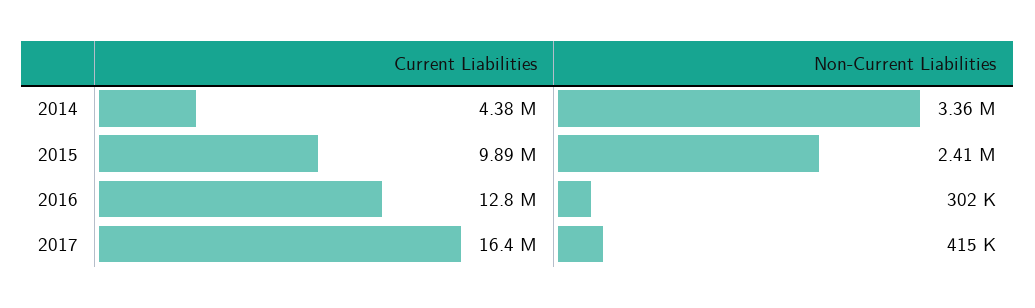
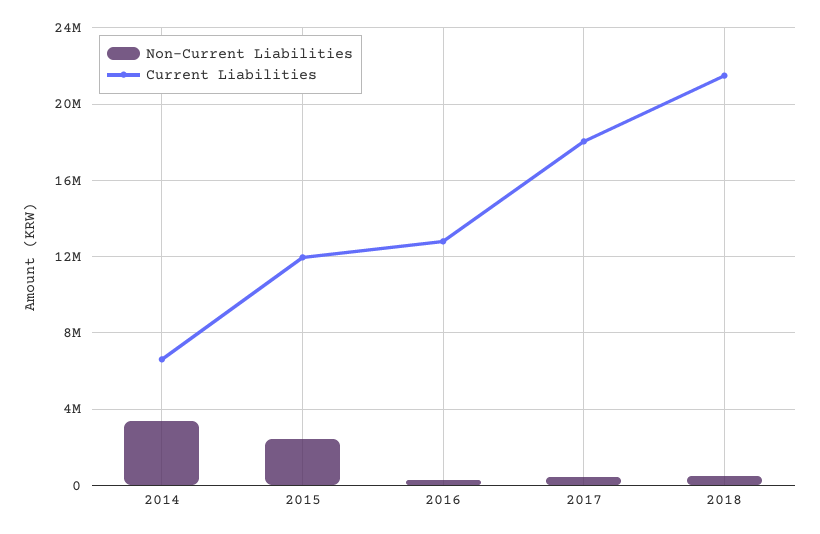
Current Liabilities, 2014: 4380000 -> 6500000
Current Liabilities, 2015: 9890000 -> 12000000
Current Liabilities, 2017: 16400000 -> 18000000
Non-Current Liabilities, 2018: none -> 500000
Current Liabilities, 2018: none -> 21500000

